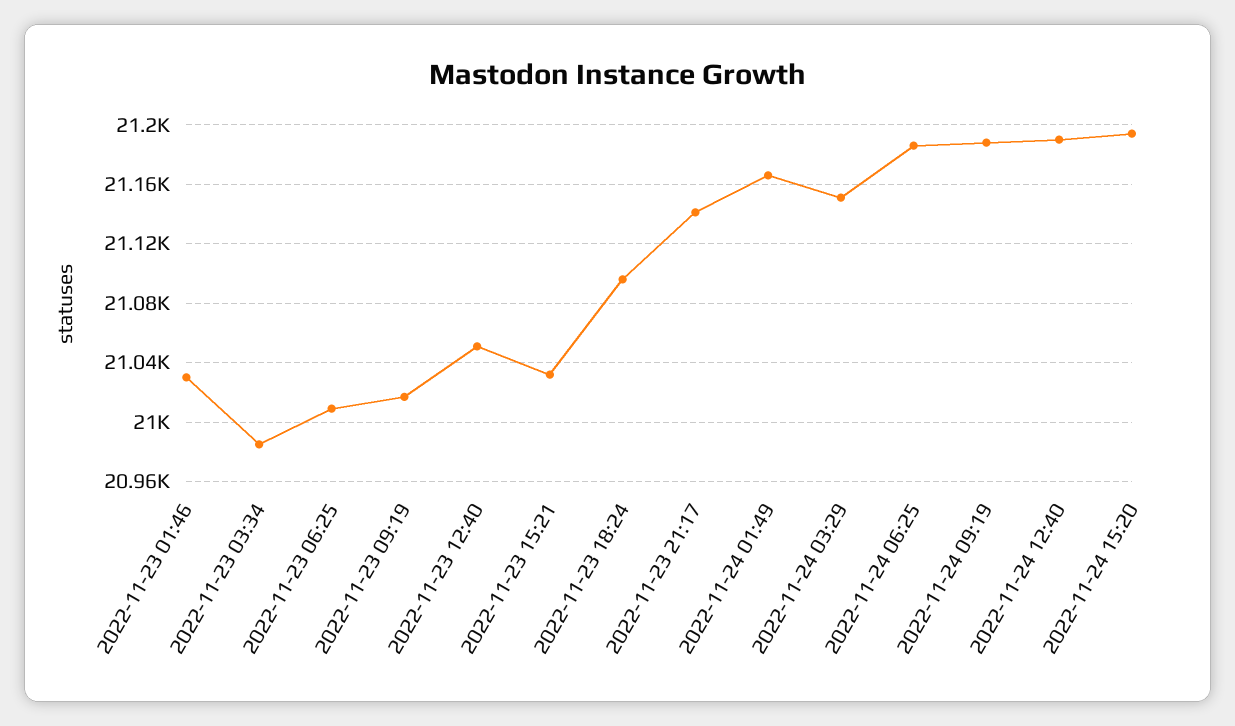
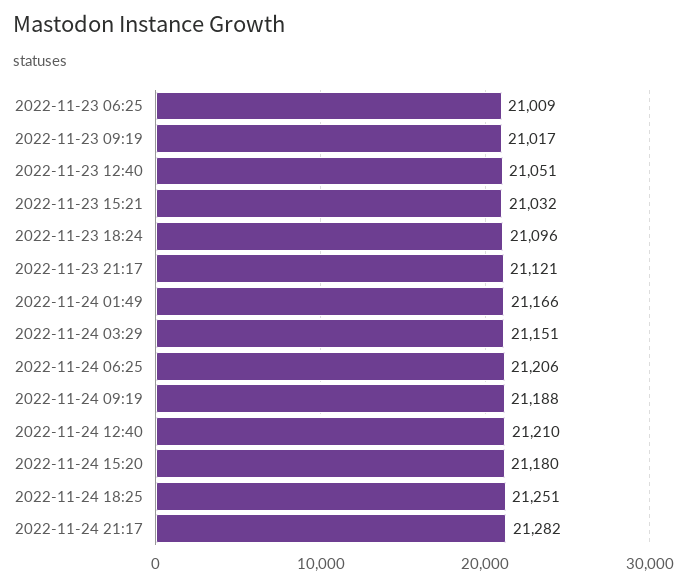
2022-11-23 01:46: 21030 -> none
2022-11-23 03:34: 20985 -> none
2022-11-23 21:17: 21140 -> 21121
2022-11-24 06:25: 21185 -> 21206
2022-11-24 12:40: 21190 -> 21210
2022-11-24 15:20: 21195 -> 21180
2022-11-24 18:25: none -> 21251
2022-11-24 21:17: none -> 21282

